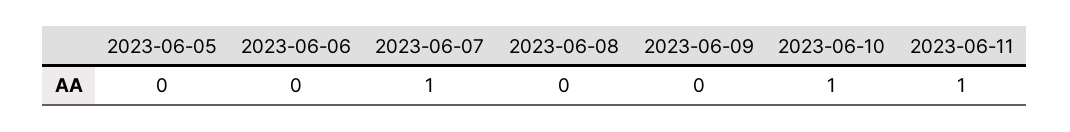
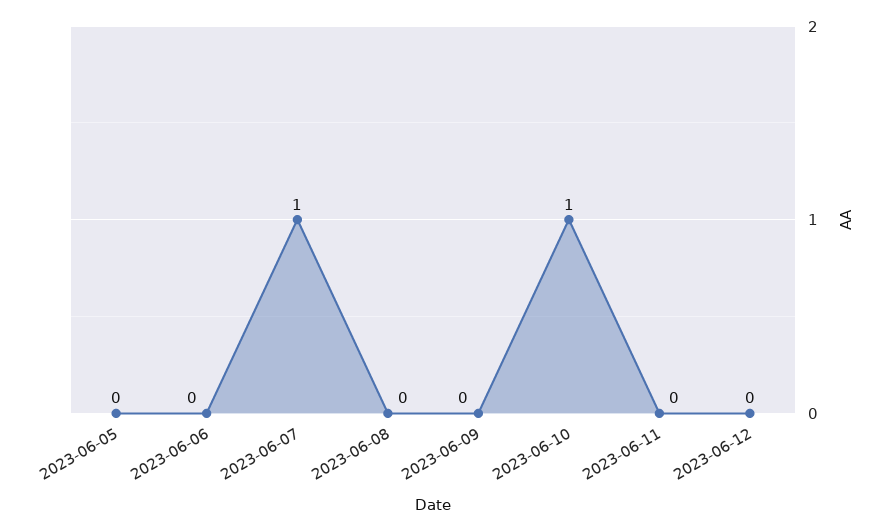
2023-06-11: 1 -> 0
2023-06-12: none -> 0

